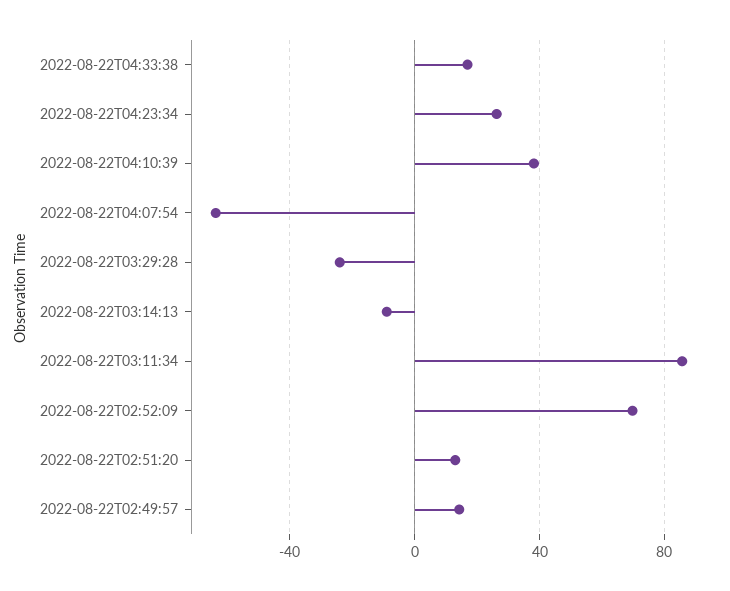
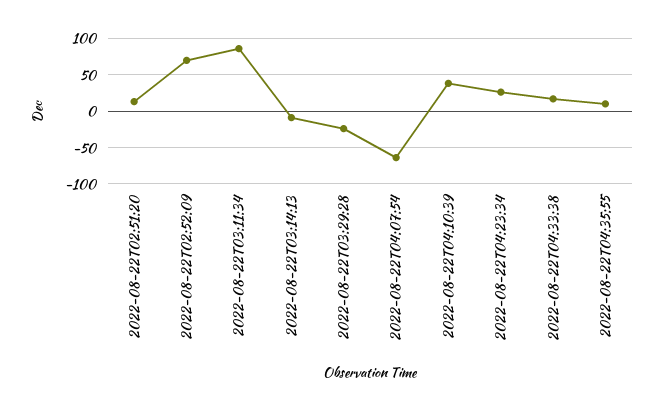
2022-08-22T02:49:57: 15 -> none
2022-08-22T04:35:55: none -> 10

